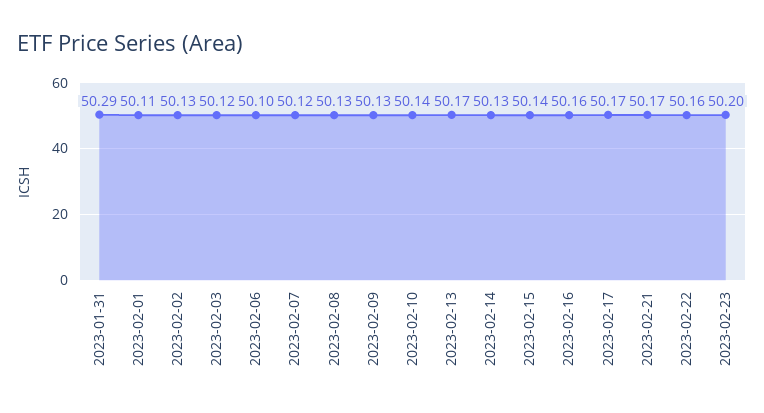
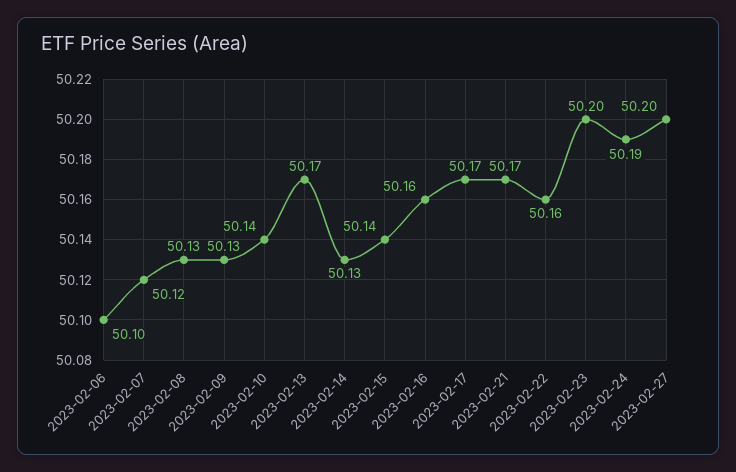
2023-01-31: 50.29 -> none
2023-02-01: 50.11 -> none
2023-02-02: 50.13 -> none
2023-02-03: 50.12 -> none
2023-02-24: none -> 50.19
2023-02-27: none -> 50.2

